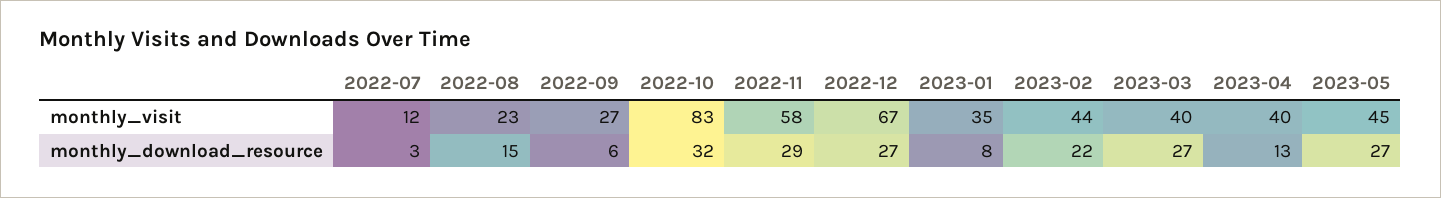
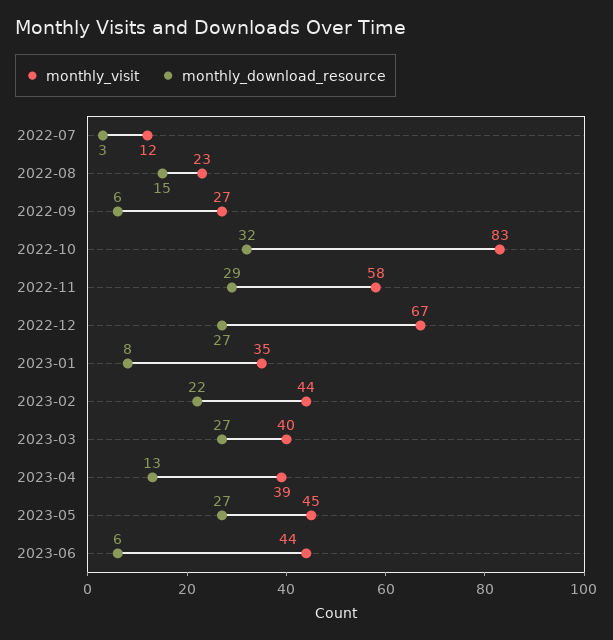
monthly_visit, 2023-04: 40 -> 39
monthly_visit, 2023-06: none -> 44
monthly_download_resource, 2023-06: none -> 6

